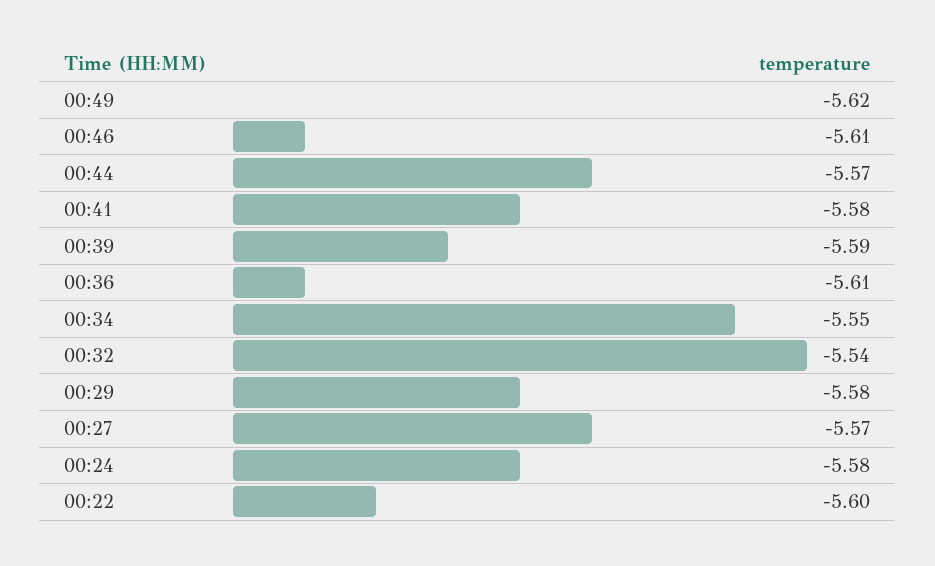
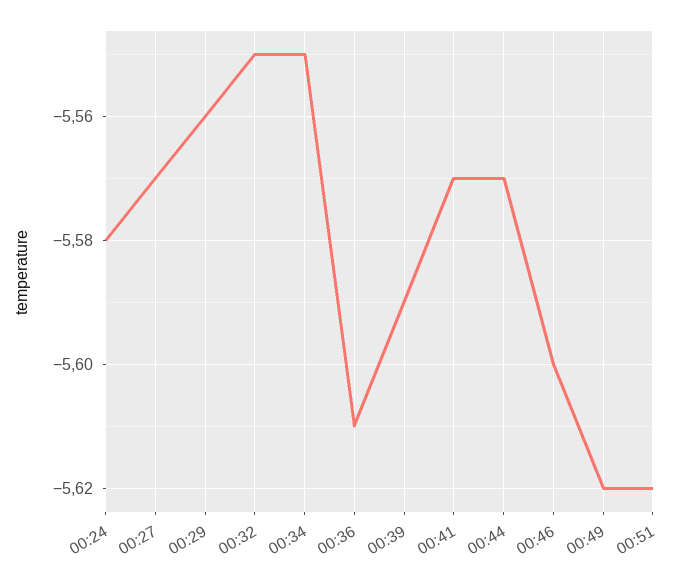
00:46: -5.61 -> -5.6
00:41: -5.58 -> -5.57
00:32: -5.54 -> -5.55
00:29: -5.58 -> -5.56
00:22: -5.6 -> none
00:51: none -> -5.62

